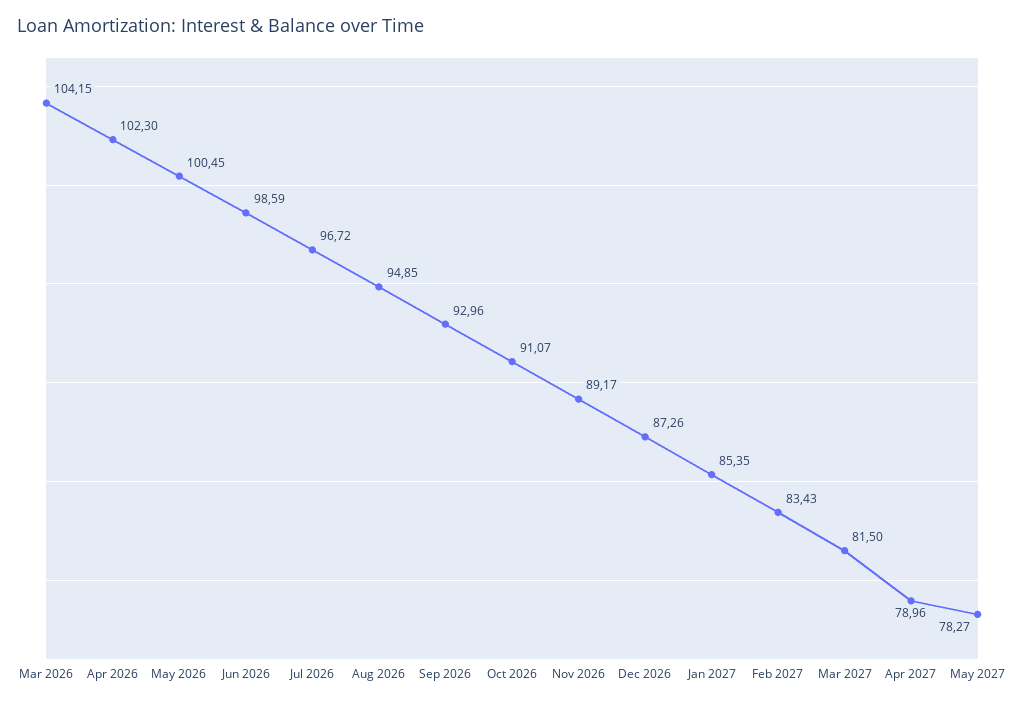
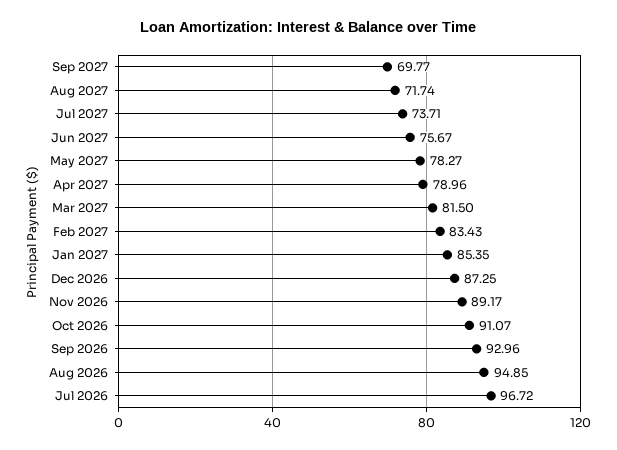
Mar 2026: 104.15 -> none
Apr 2026: 102.3 -> none
May 2026: 100.45 -> none
Jun 2026: 98.59 -> none
Dec 2026: 87.26 -> 87.25
Sep 2027: none -> 69.77
Aug 2027: none -> 71.74
Jul 2027: none -> 73.71
Jun 2027: none -> 75.67

